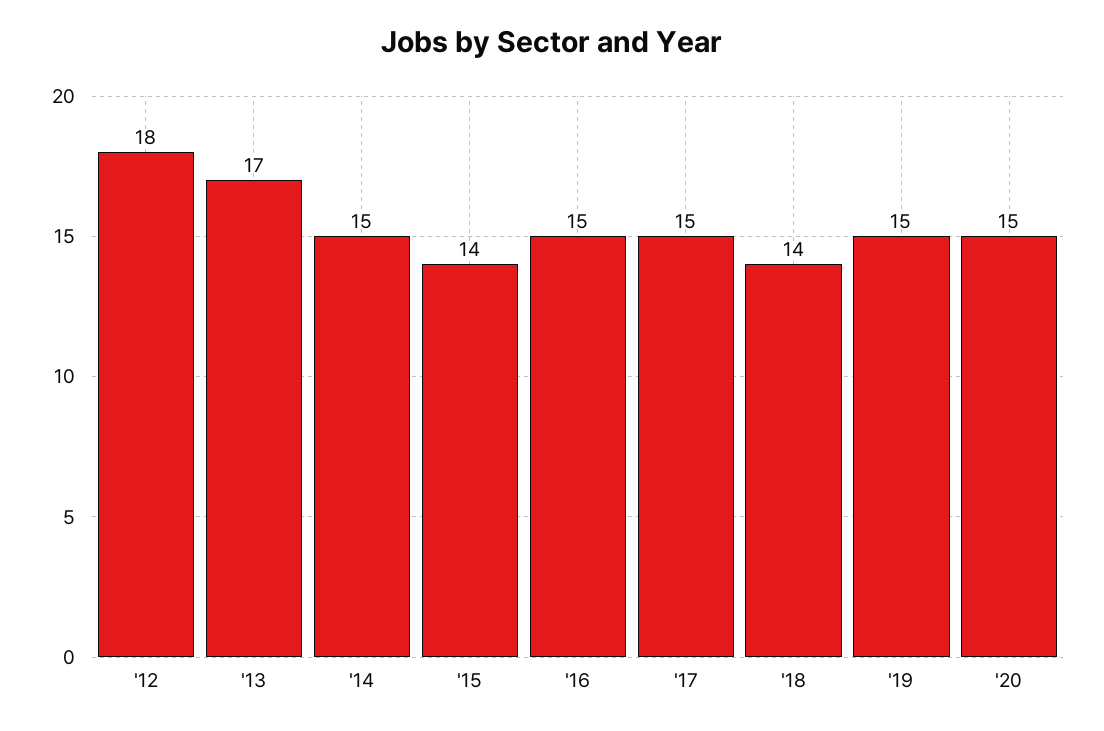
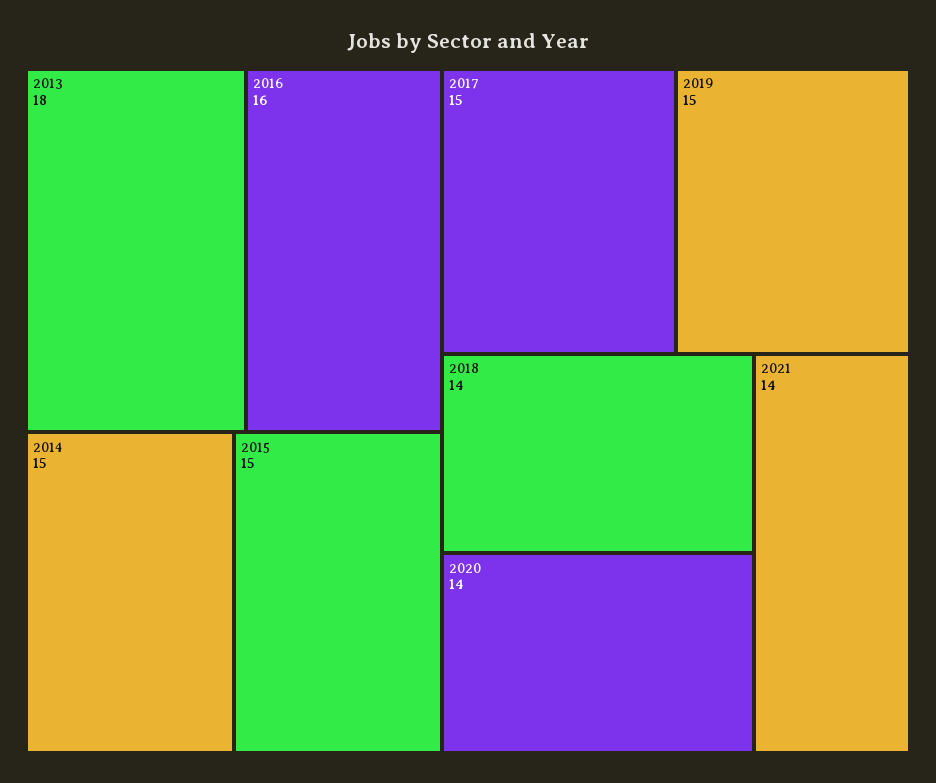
'12: 18 -> none
'13: 17 -> 18
'15: 14 -> 15
'16: 15 -> 16
'20: 15 -> 14
2021: none -> 14

